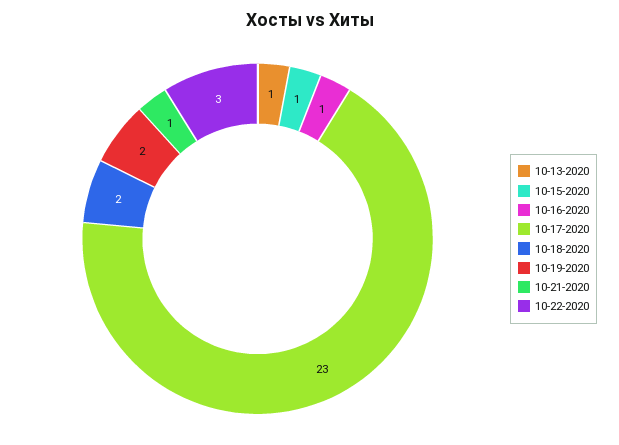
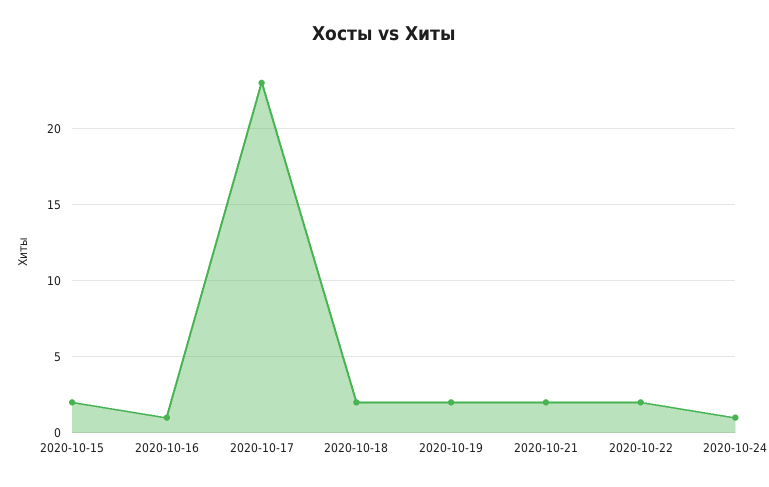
10-13-2020: 1 -> none
10-15-2020: 1 -> 2
10-21-2020: 1 -> 2
10-22-2020: 3 -> 2
2020-10-24: none -> 1

